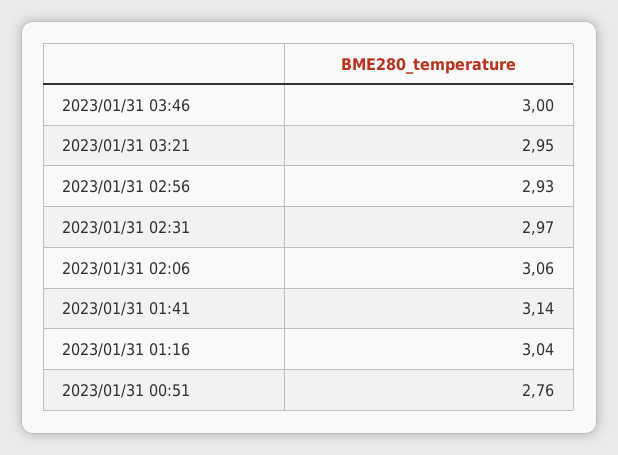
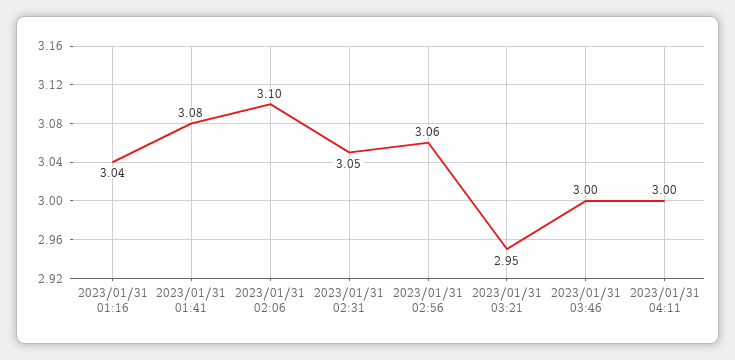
2023/01/31 02:56: 2.93 -> 3.06
2023/01/31 02:31: 2.97 -> 3.05
2023/01/31 02:06: 3.06 -> 3.1
2023/01/31 01:41: 3.14 -> 3.08
2023/01/31 00:51: 2.76 -> none
2023/01/31 04:11: none -> 3

